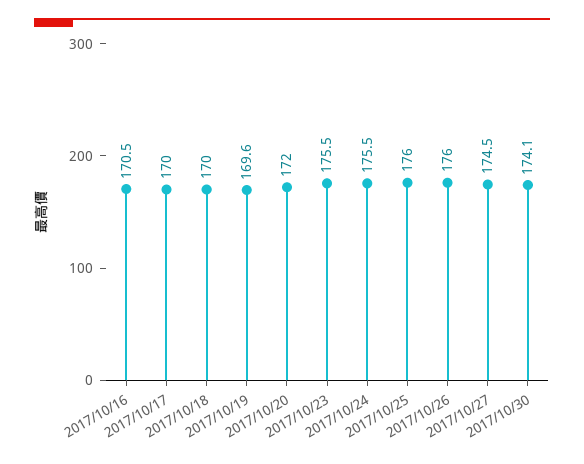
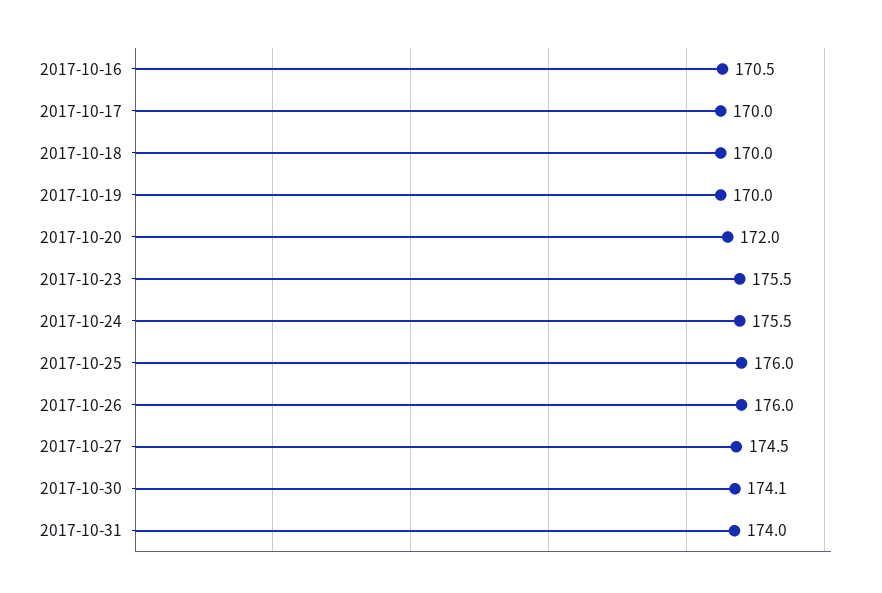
2017/10/19: 169.6 -> 170
2017-10-31: none -> 174

